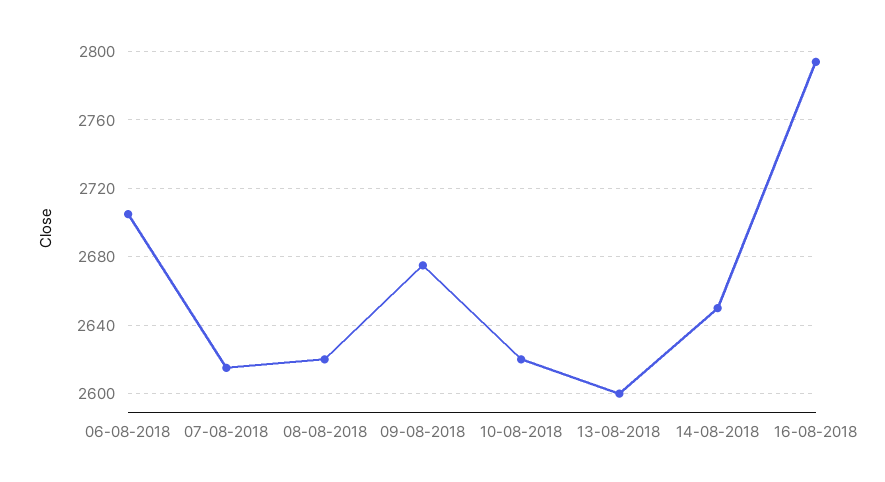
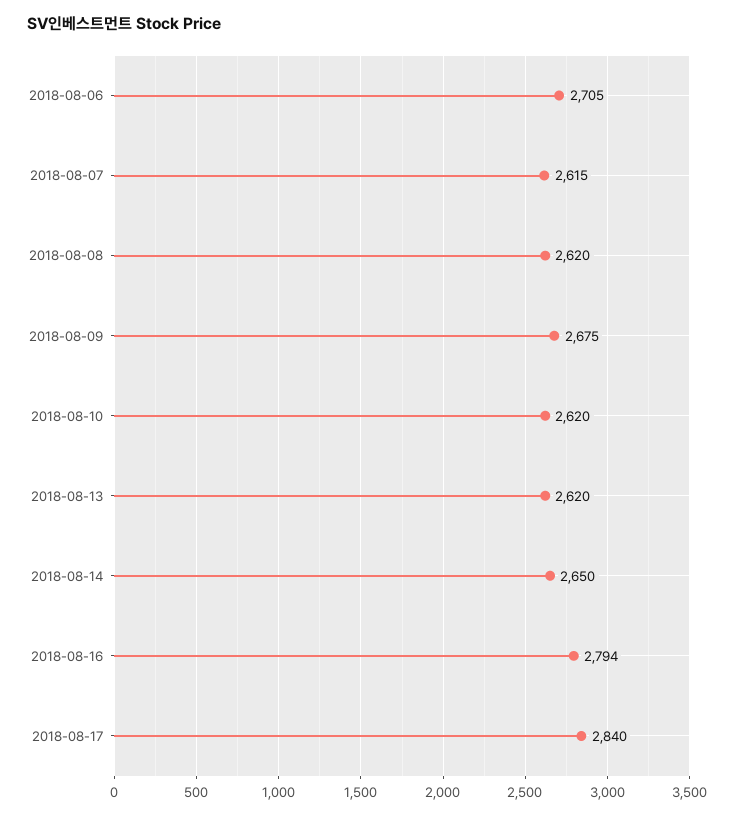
13-08-2018: 2600 -> 2620
2018-08-17: none -> 2840

